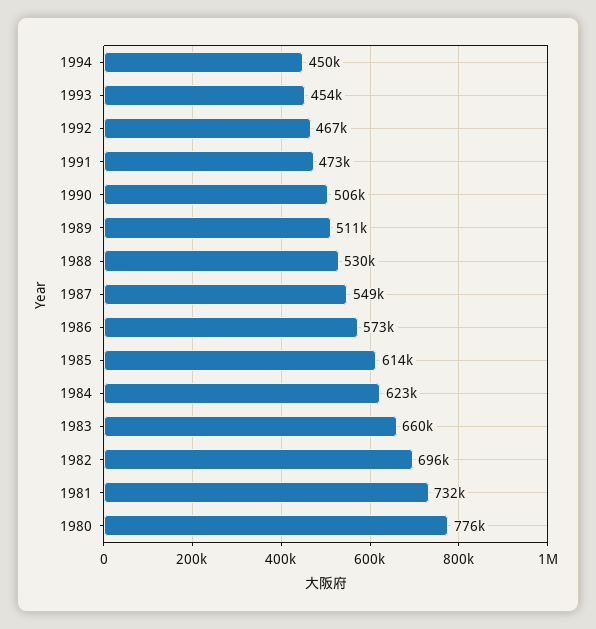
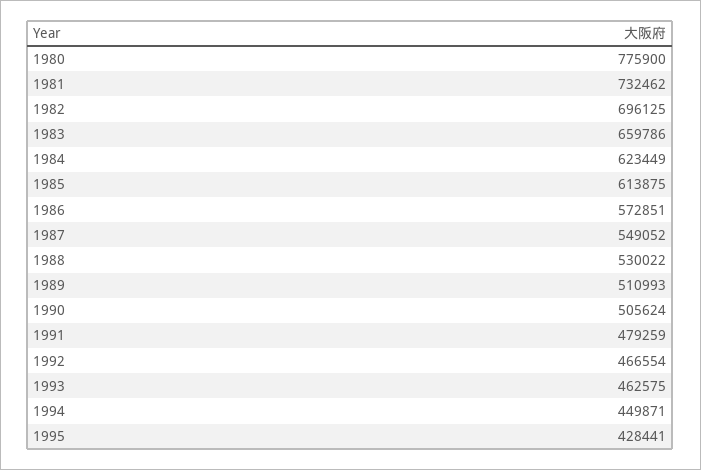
1993: 454000 -> 462575
1991: 473000 -> 479259
1995: none -> 428441

